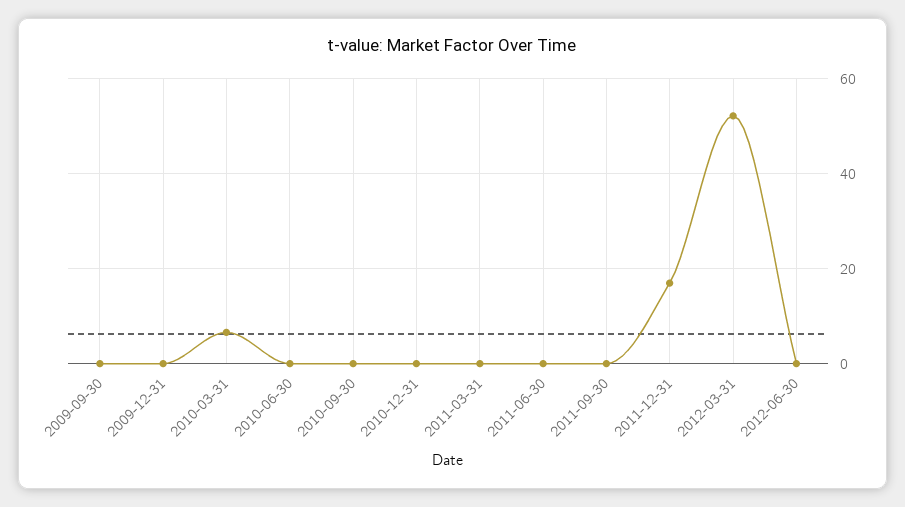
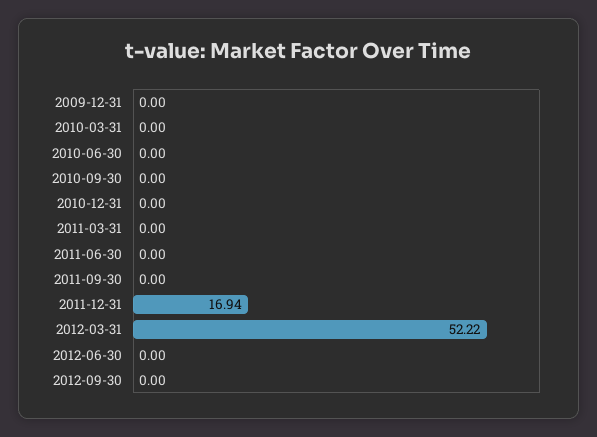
2009-09-30: 0 -> none
2010-03-31: 6 -> 0
2012-09-30: none -> 0

